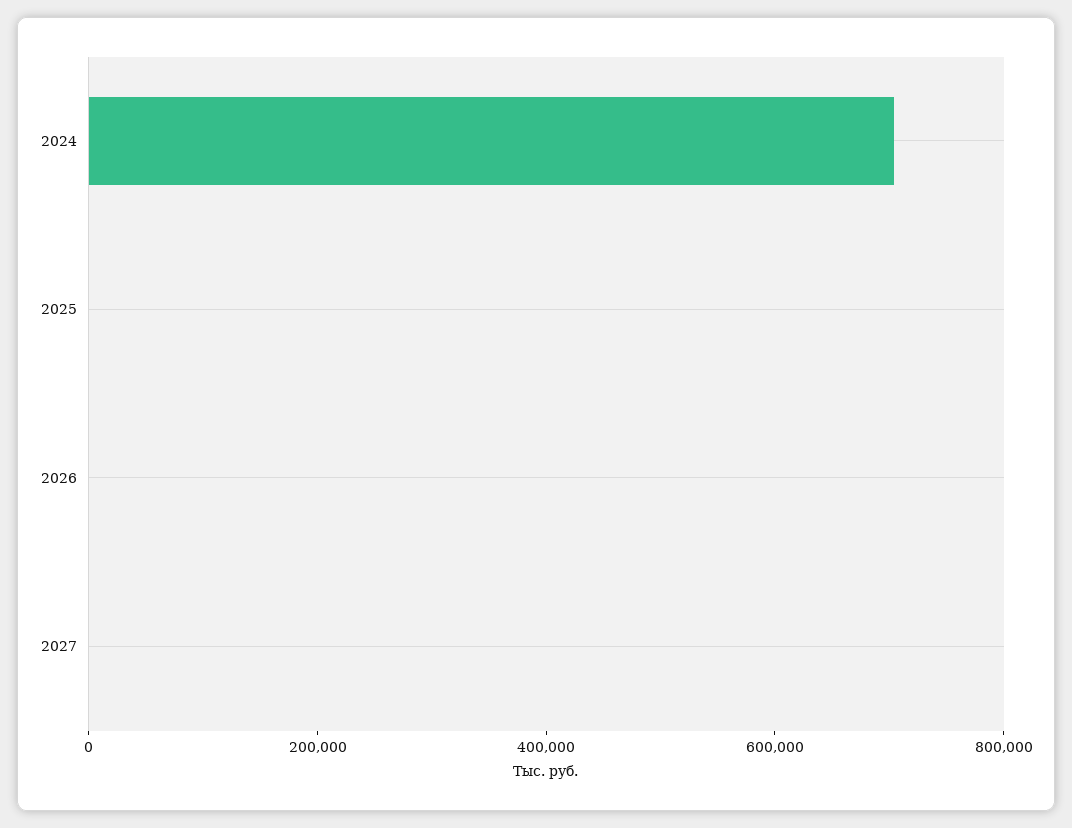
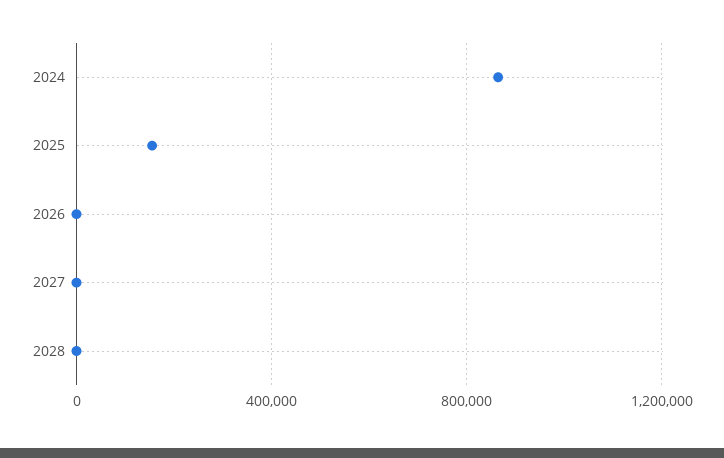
2024: 700000 -> 850000
2025: 0 -> 150000
2028: none -> 0

